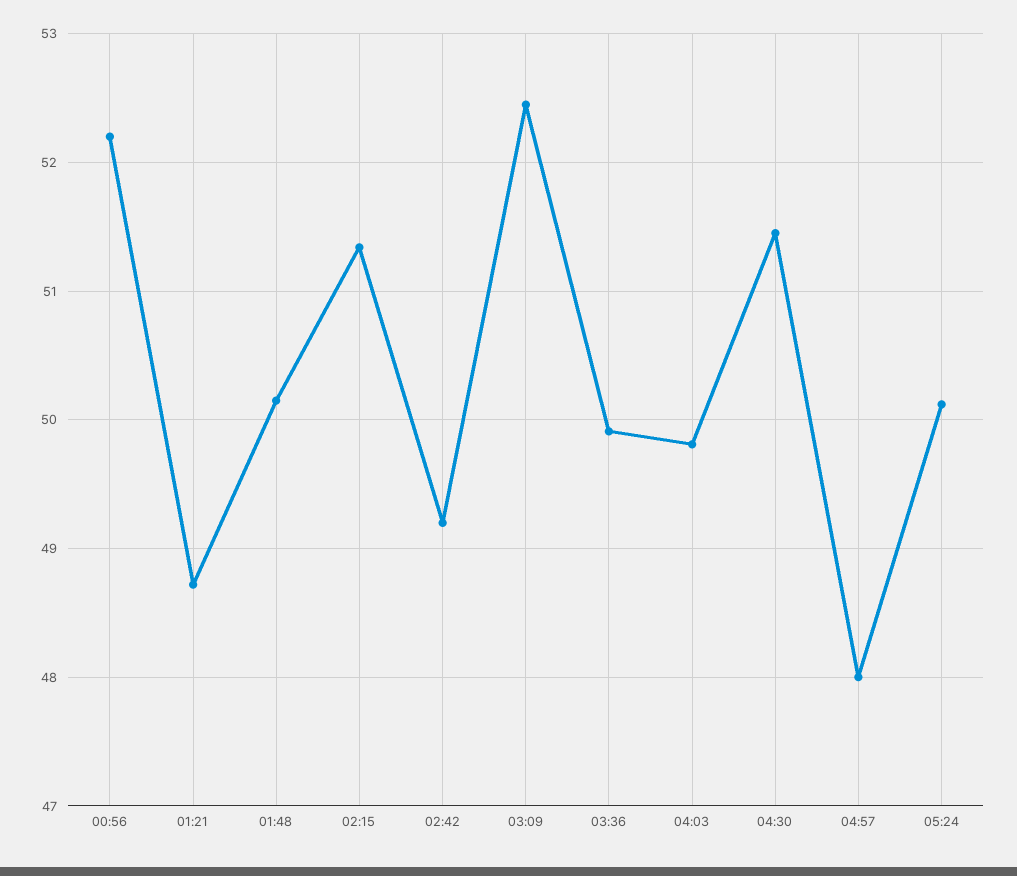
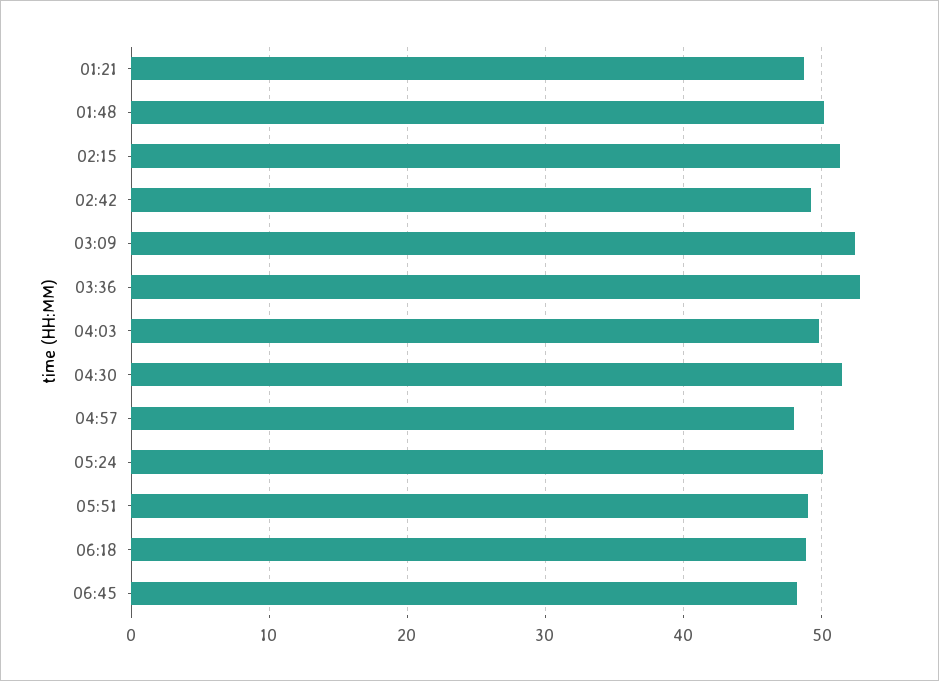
00:56: 52.2 -> none
03:36: 49.9 -> 53
05:51: none -> 49
06:18: none -> 49
06:45: none -> 48

